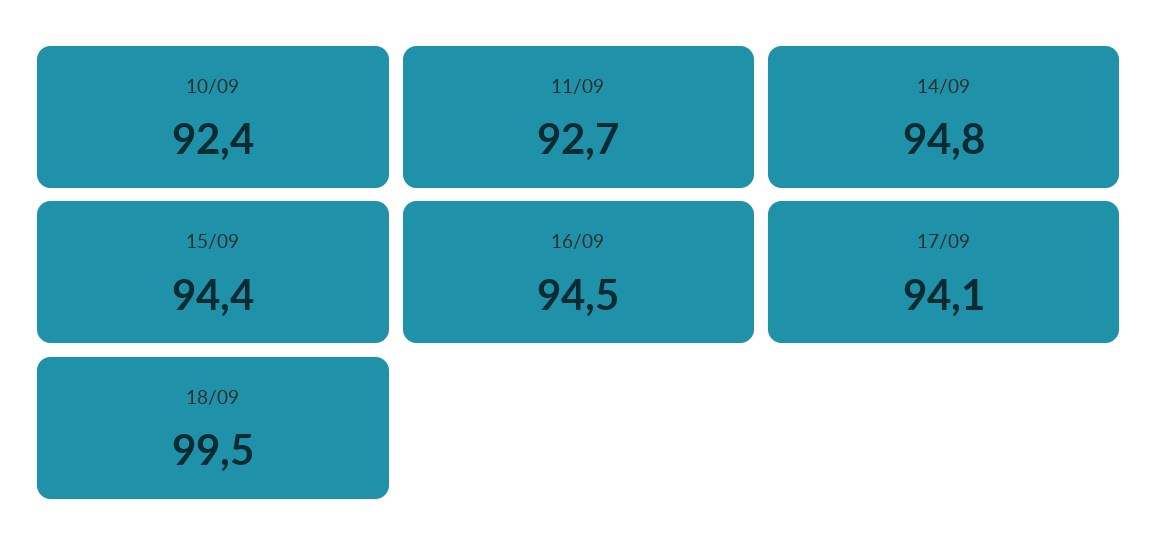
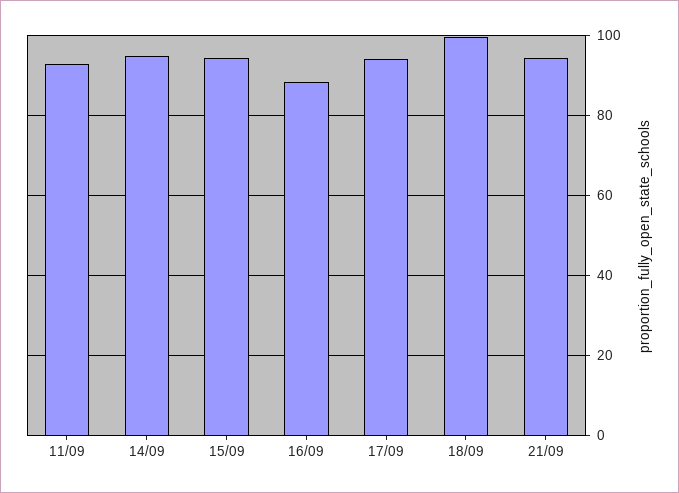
10/09: 92.4 -> none
16/09: 94.5 -> 88
21/09: none -> 94

